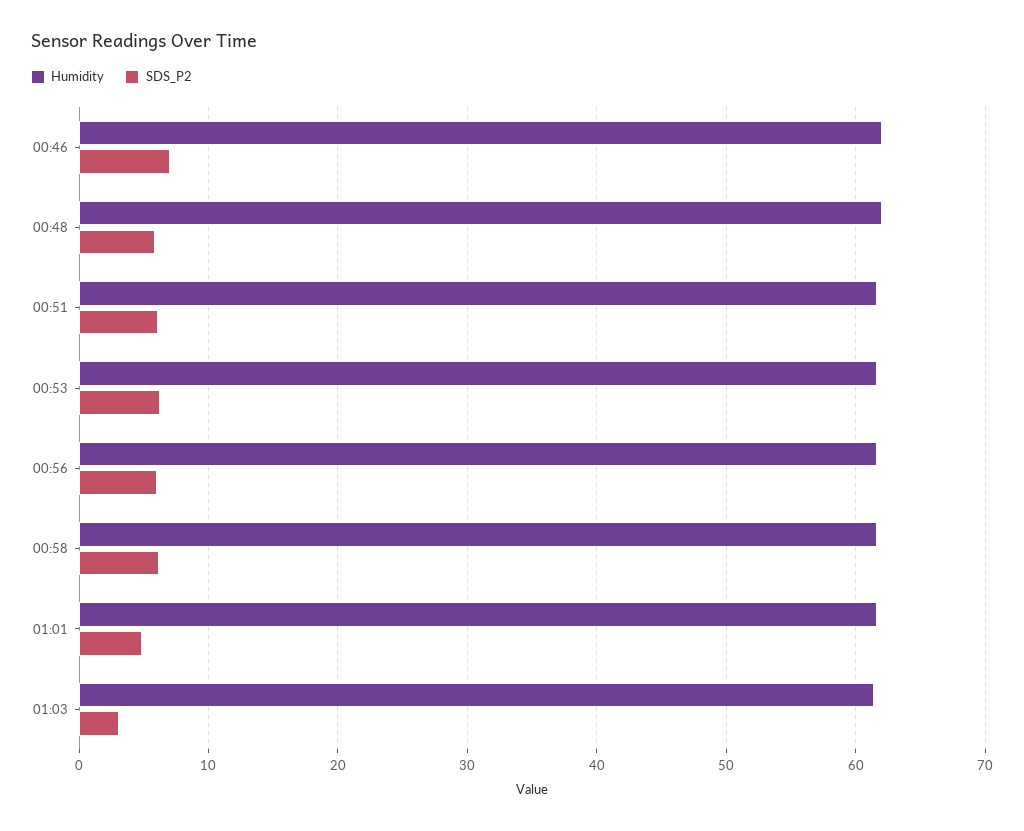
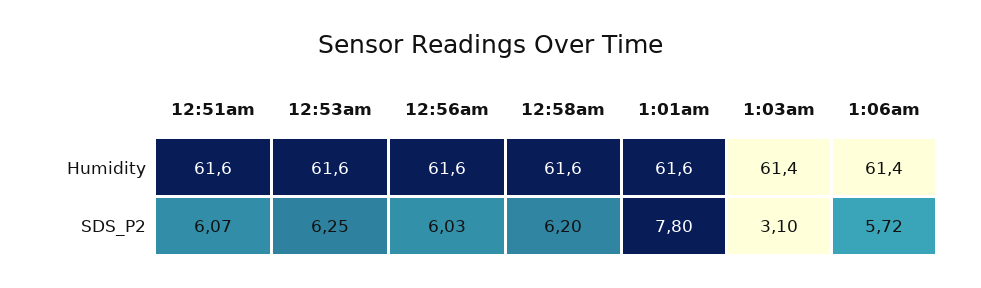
Humidity, 00:46: 62 -> none
SDS_P2, 00:46: 7 -> none
Humidity, 00:48: 62 -> none
SDS_P2, 00:48: 6 -> none
SDS_P2, 01:01: 5 -> 7.8
Humidity, 1:06am: none -> 61.4
SDS_P2, 1:06am: none -> 5.72

